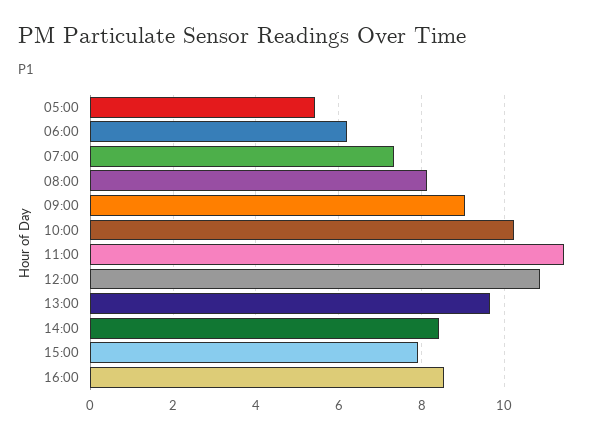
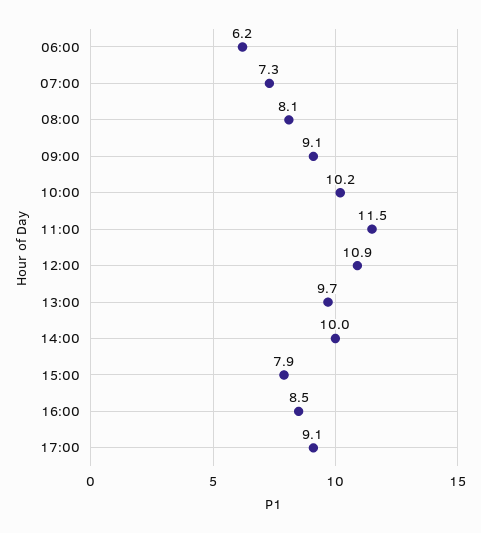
05:00: 5.4 -> none
14:00: 8.4 -> 10
17:00: none -> 9.1

